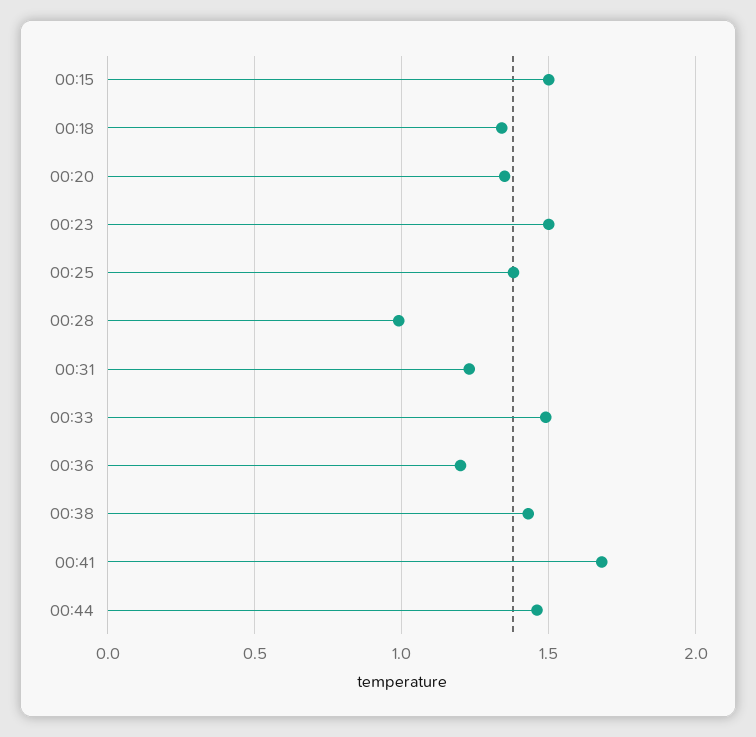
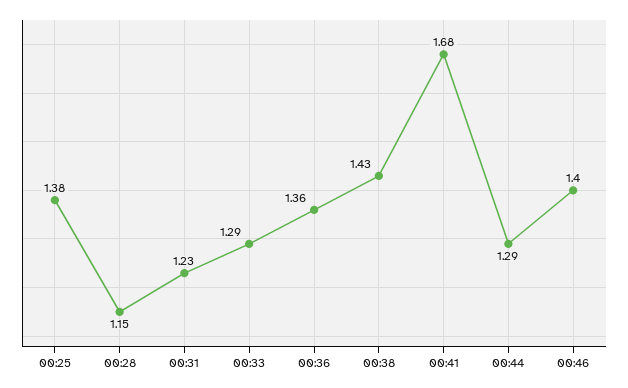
00:15: 1.5 -> none
00:18: 1.35 -> none
00:20: 1.35 -> none
00:23: 1.5 -> none
00:28: 1 -> 1.15
00:33: 1.5 -> 1.29
00:36: 1.2 -> 1.36
00:44: 1.45 -> 1.29
00:46: none -> 1.4

